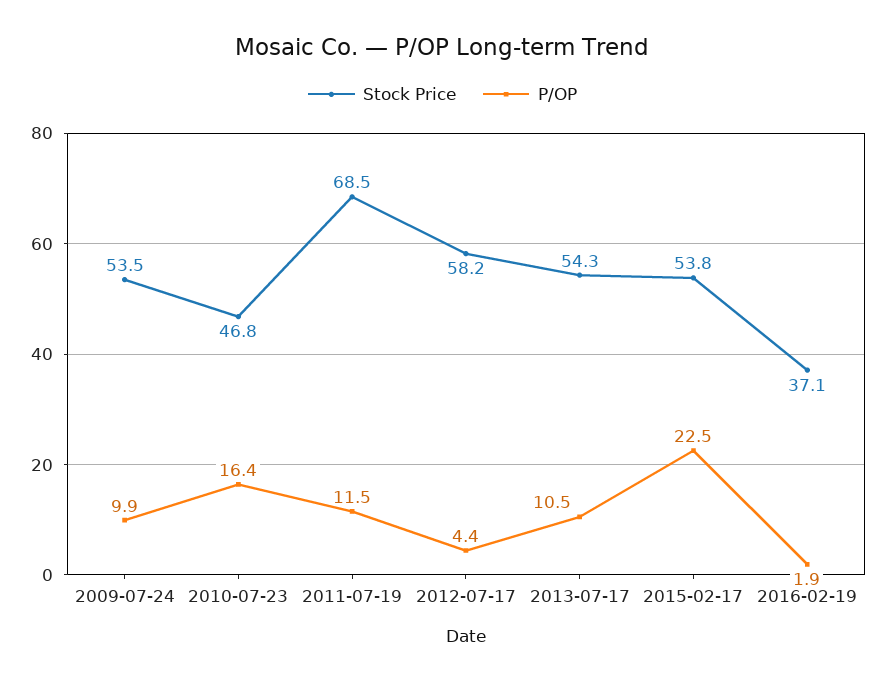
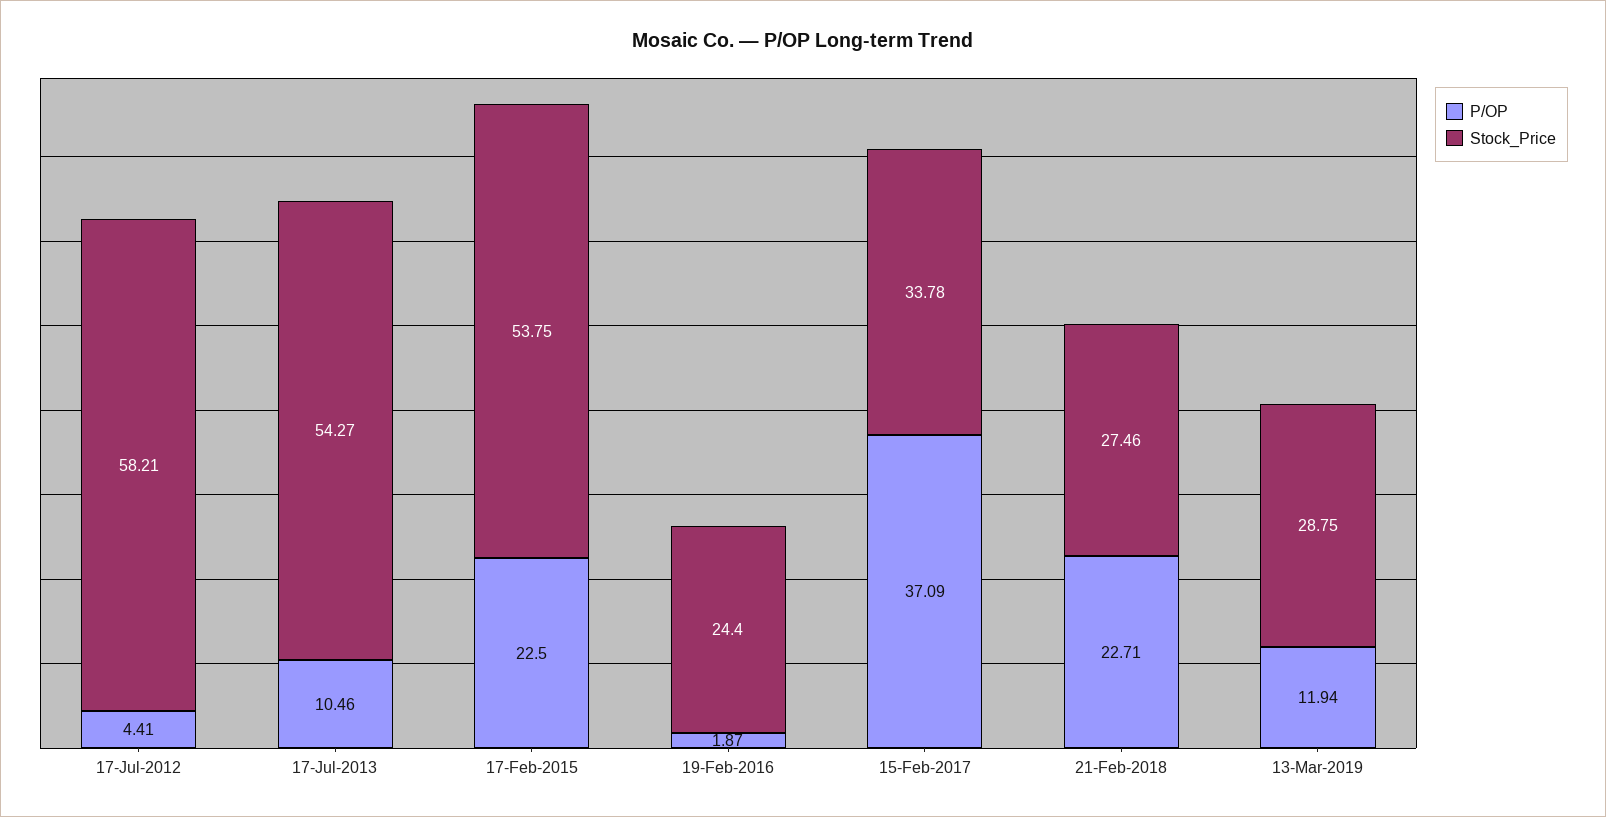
Stock Price, 2009-07-24: 53.5 -> none
P/OP, 2009-07-24: 9.9 -> none
Stock Price, 2010-07-23: 46.8 -> none
P/OP, 2010-07-23: 16.4 -> none
Stock Price, 2011-07-19: 68.5 -> none
P/OP, 2011-07-19: 11.5 -> none
Stock Price, 2016-02-19: 37.1 -> 24.4
P/OP, 15-Feb-2017: none -> 37.09
Stock Price, 15-Feb-2017: none -> 33.78
P/OP, 21-Feb-2018: none -> 22.71
Stock Price, 21-Feb-2018: none -> 27.46
P/OP, 13-Mar-2019: none -> 11.94
Stock Price, 13-Mar-2019: none -> 28.75

